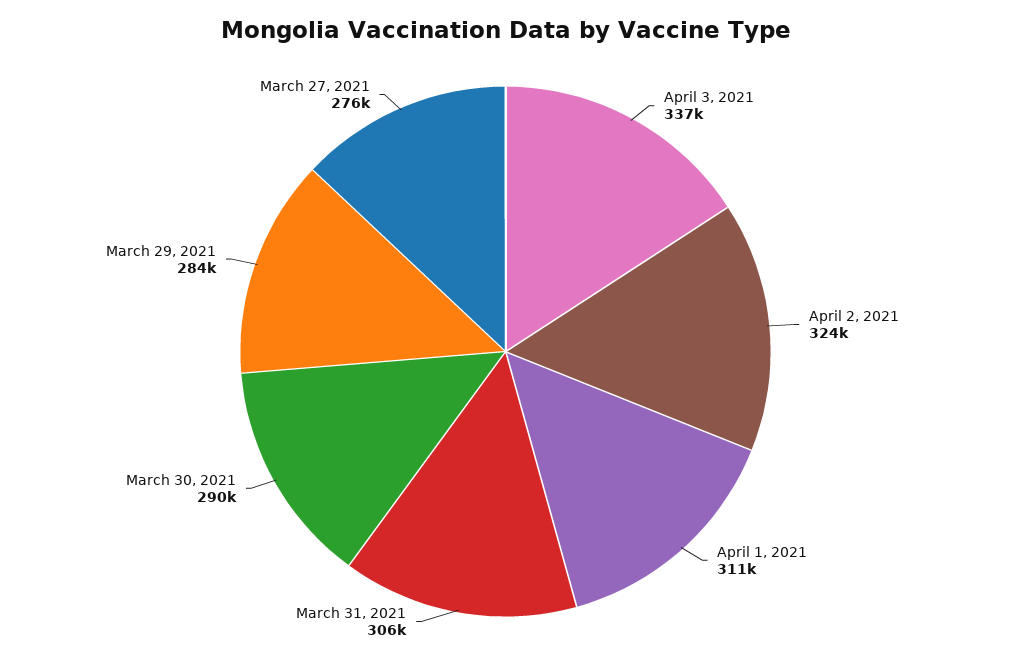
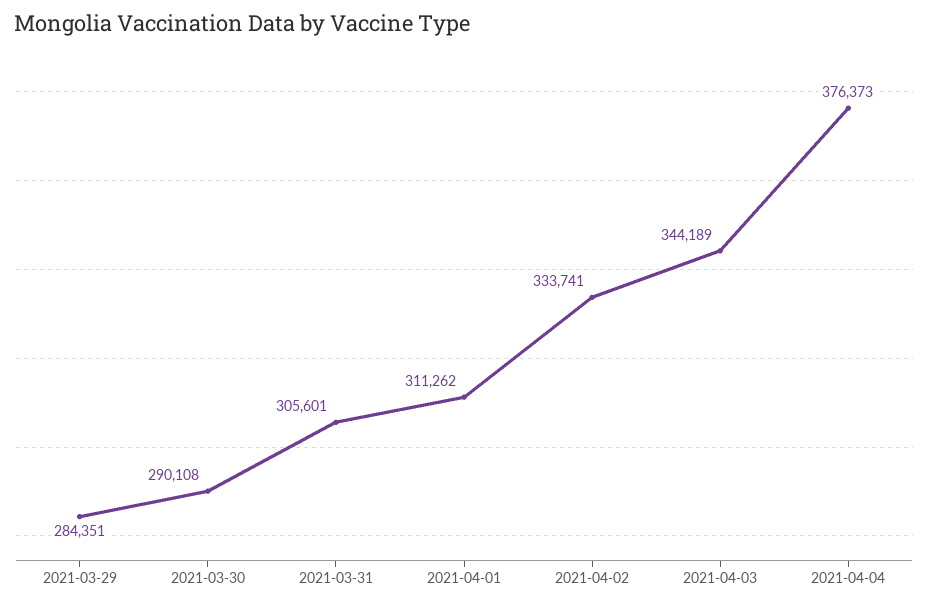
April 3, 2021: 337000 -> 344189
April 2, 2021: 324000 -> 333741
March 27, 2021: 276000 -> none
2021-04-04: none -> 376373

